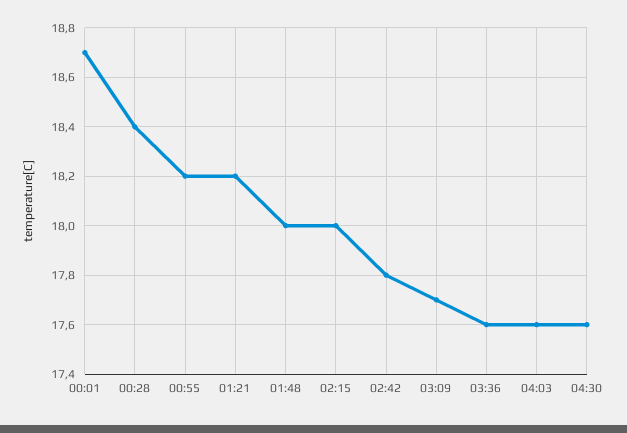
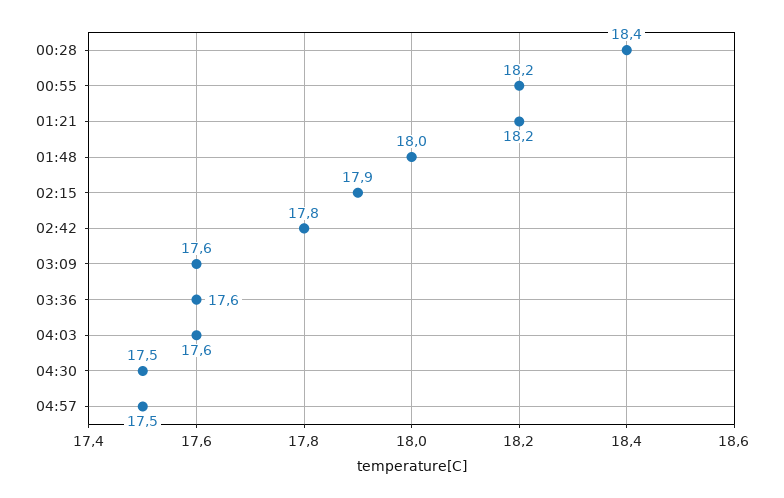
00:01: 18.7 -> none
02:15: 18 -> 17.9
03:09: 17.7 -> 17.6
04:30: 17.6 -> 17.5
04:57: none -> 17.5

